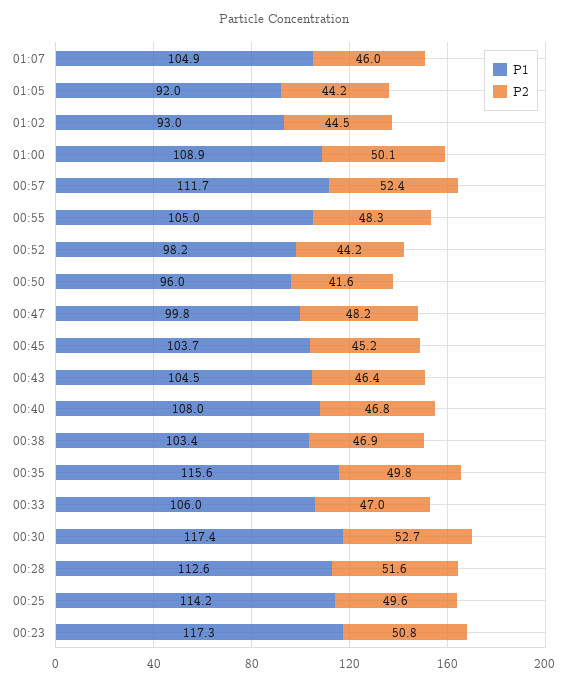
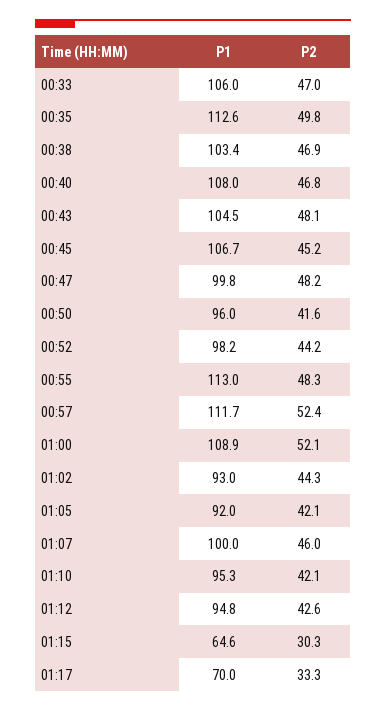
P1, 01:07: 104.9 -> 100
P2, 01:05: 44.2 -> 42.1
P2, 01:02: 44.5 -> 44.3
P2, 01:00: 50.1 -> 52.1
P1, 00:55: 105 -> 113
P1, 00:45: 103.7 -> 106.7
P2, 00:43: 46.4 -> 48.1
P1, 00:35: 115.6 -> 112.6
P1, 00:30: 117.4 -> none
P2, 00:30: 52.7 -> none
P1, 00:28: 112.6 -> none
P2, 00:28: 51.6 -> none
P1, 00:25: 114.2 -> none
P2, 00:25: 49.6 -> none
P1, 00:23: 117.3 -> none
P2, 00:23: 50.8 -> none
P1, 01:10: none -> 95.3
P2, 01:10: none -> 42.1
P1, 01:12: none -> 94.8
P2, 01:12: none -> 42.6
P1, 01:15: none -> 64.6
P2, 01:15: none -> 30.3
P1, 01:17: none -> 70
P2, 01:17: none -> 33.3

